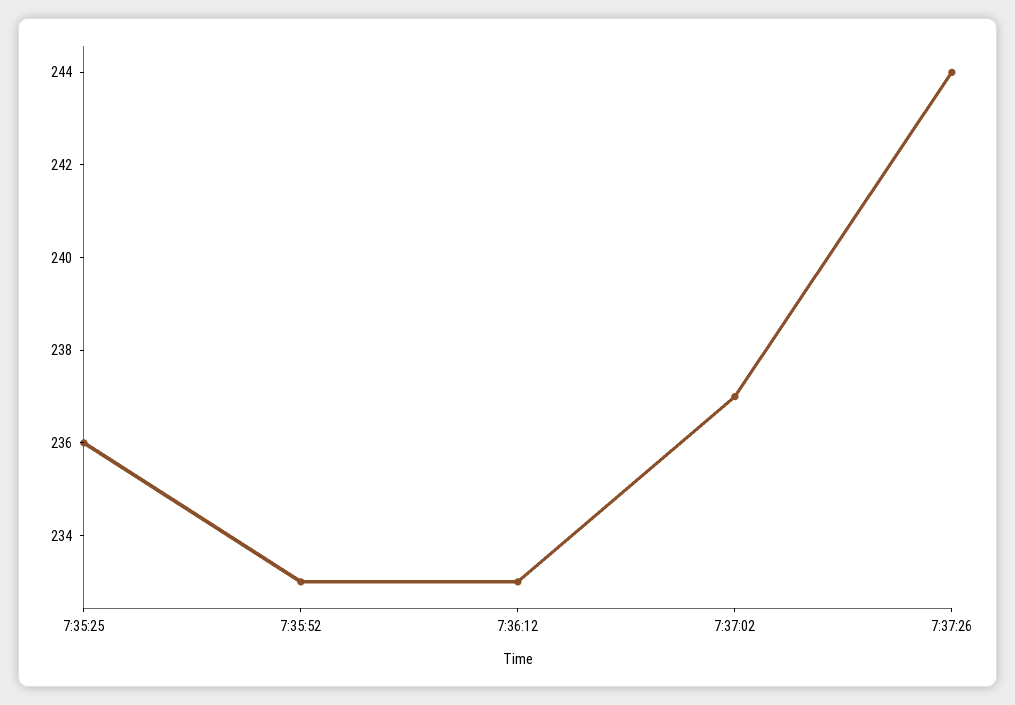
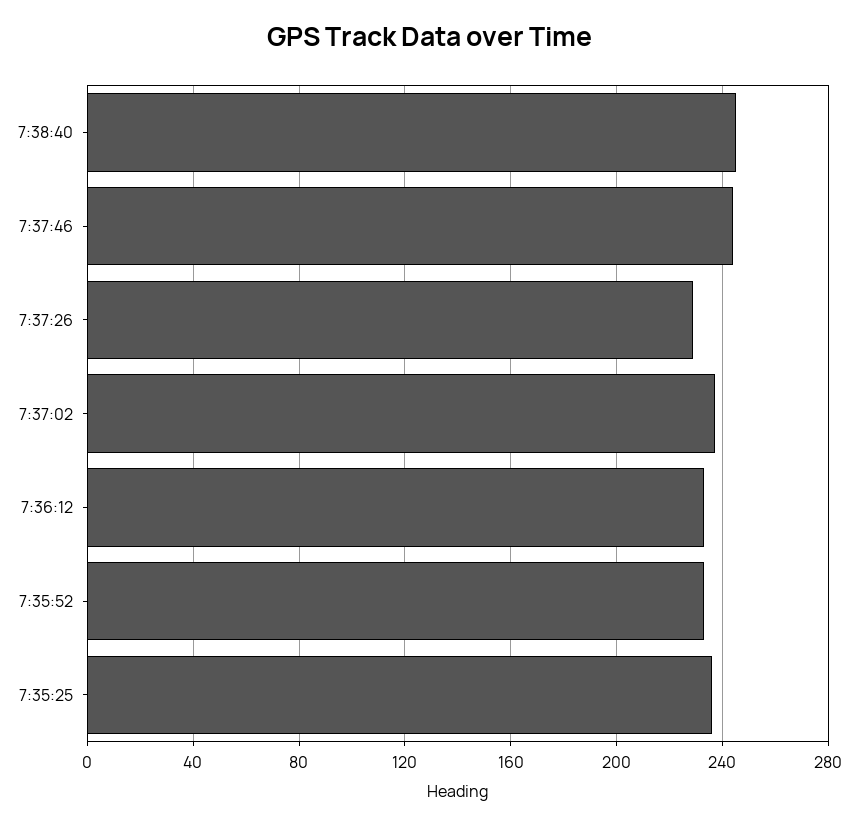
7:37:26: 244 -> 230
7:38:40: none -> 245
7:37:46: none -> 245

